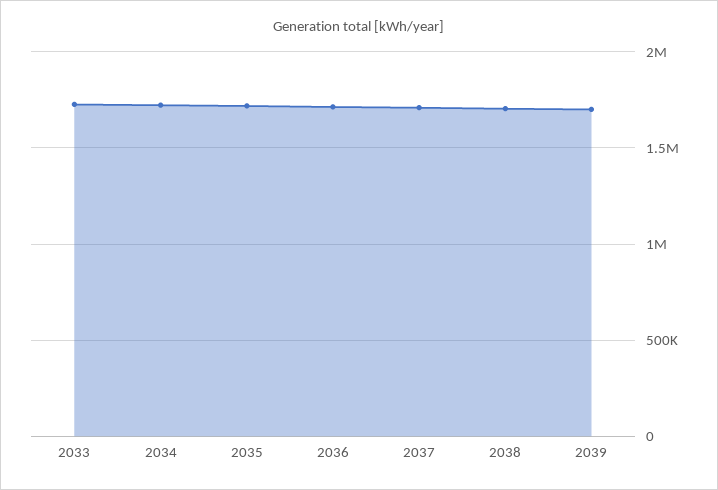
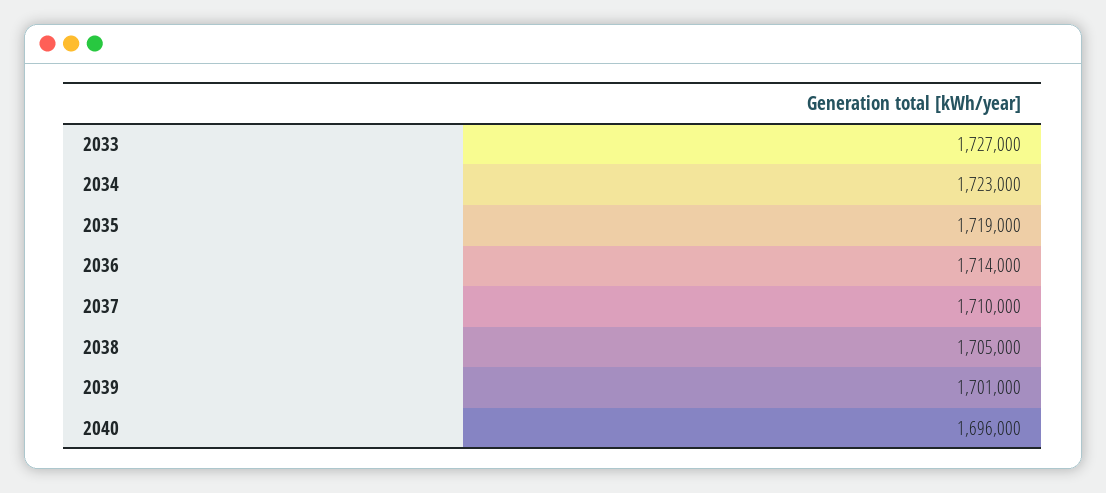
2040: none -> 1696000

